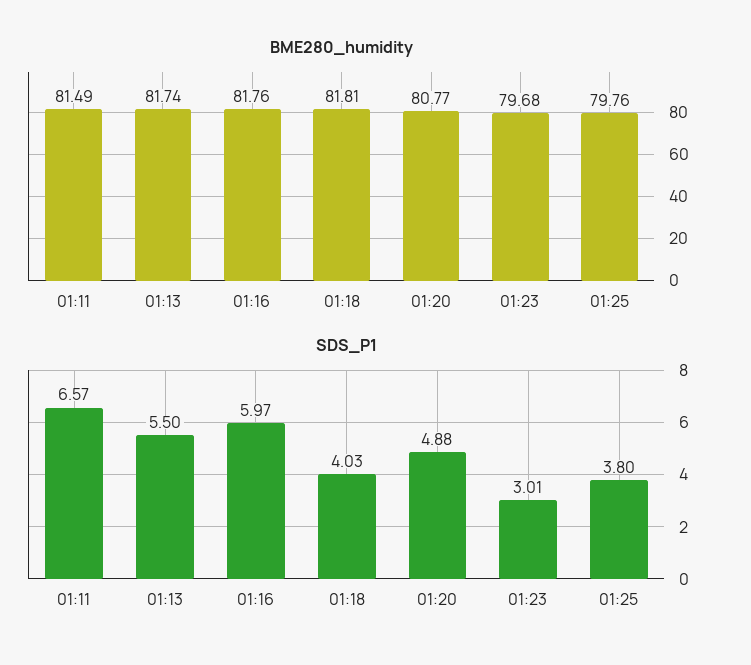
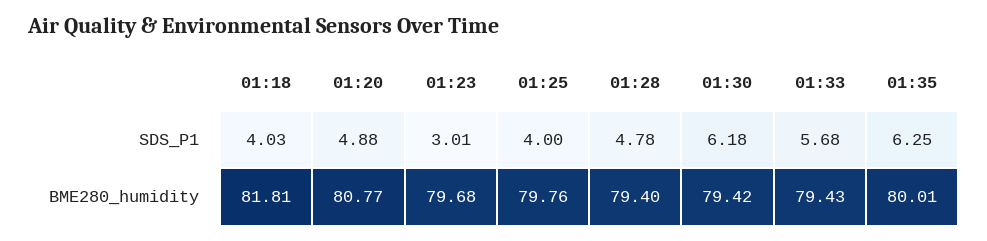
BME280_humidity, 01:11: 81.49 -> none
BME280_humidity, 01:13: 81.74 -> none
BME280_humidity, 01:16: 81.76 -> none
SDS_P1, 01:11: 6.57 -> none
SDS_P1, 01:13: 5.5 -> none
SDS_P1, 01:16: 5.97 -> none
SDS_P1, 01:25: 3.8 -> 4
SDS_P1, 01:28: none -> 4.78
SDS_P1, 01:30: none -> 6.18
SDS_P1, 01:33: none -> 5.68
SDS_P1, 01:35: none -> 6.25
BME280_humidity, 01:28: none -> 79.4
BME280_humidity, 01:30: none -> 79.42
BME280_humidity, 01:33: none -> 79.43
BME280_humidity, 01:35: none -> 80.01

